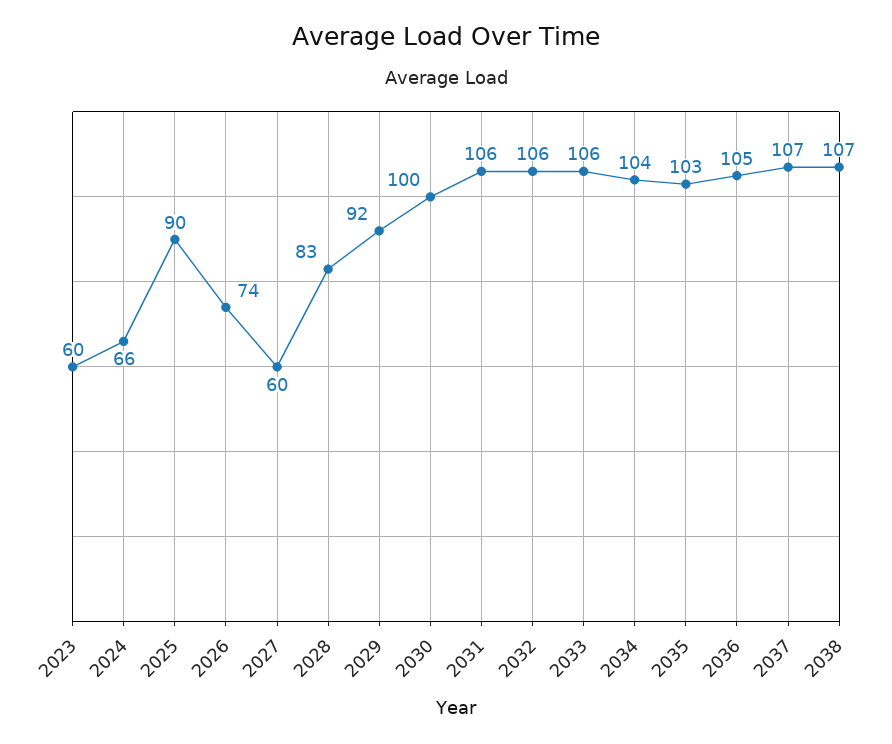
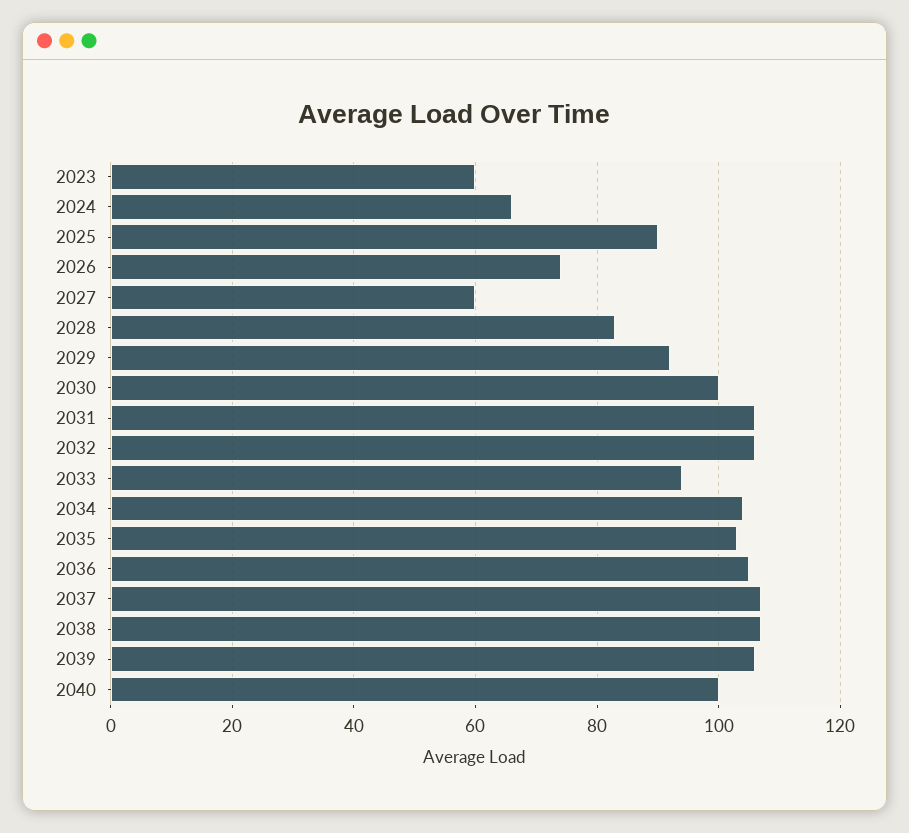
2033: 106 -> 95
2039: none -> 105
2040: none -> 100

